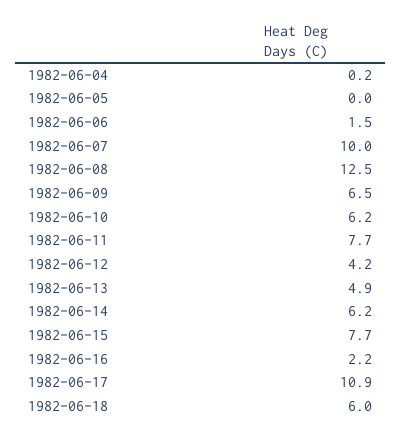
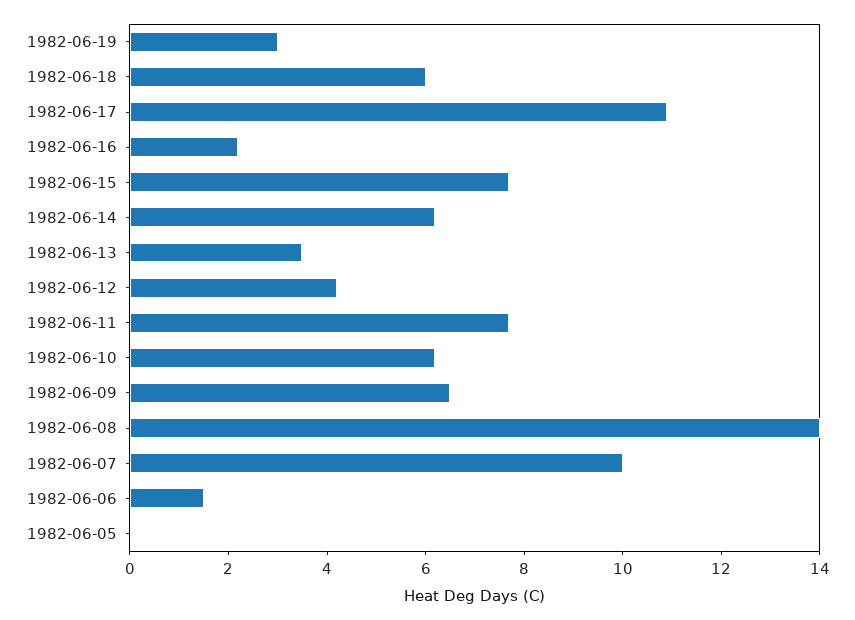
1982-06-04: 0.2 -> none
1982-06-08: 12.5 -> 14
1982-06-13: 4.9 -> 3.5
1982-06-19: none -> 3

